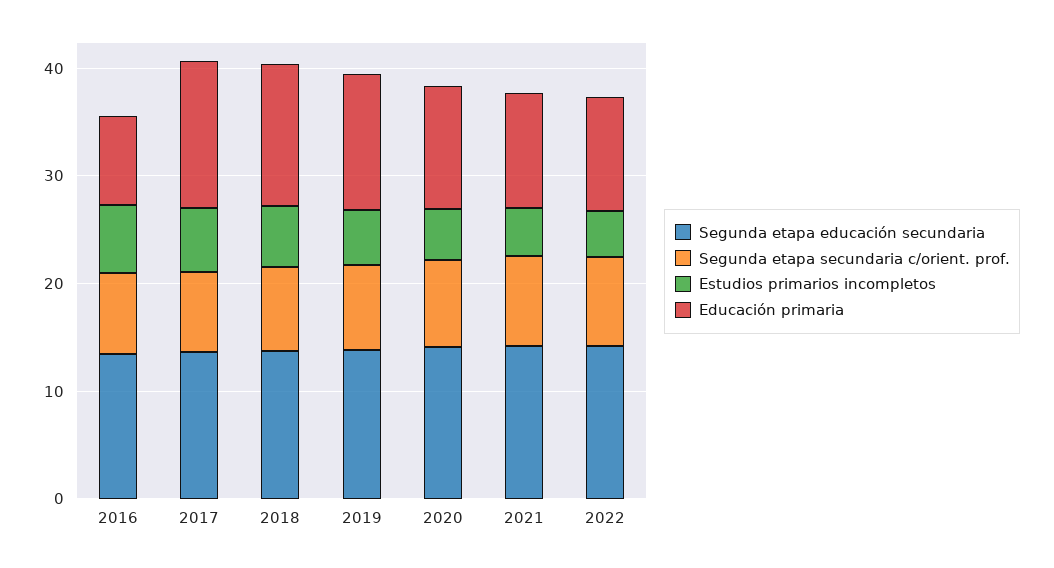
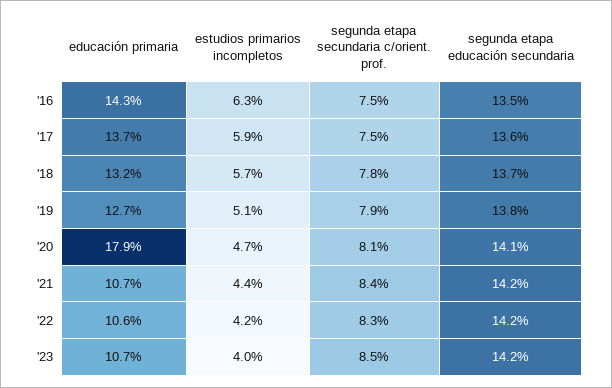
Educación primaria, 2016: 8 -> 14.3
Educación primaria, 2020: 12 -> 17.9
Educación primaria, '23: none -> 10.7
Estudios primarios incompletos, '23: none -> 4
Segunda etapa secundaria c/orient. prof., '23: none -> 8.5
Segunda etapa educación secundaria, '23: none -> 14.2

